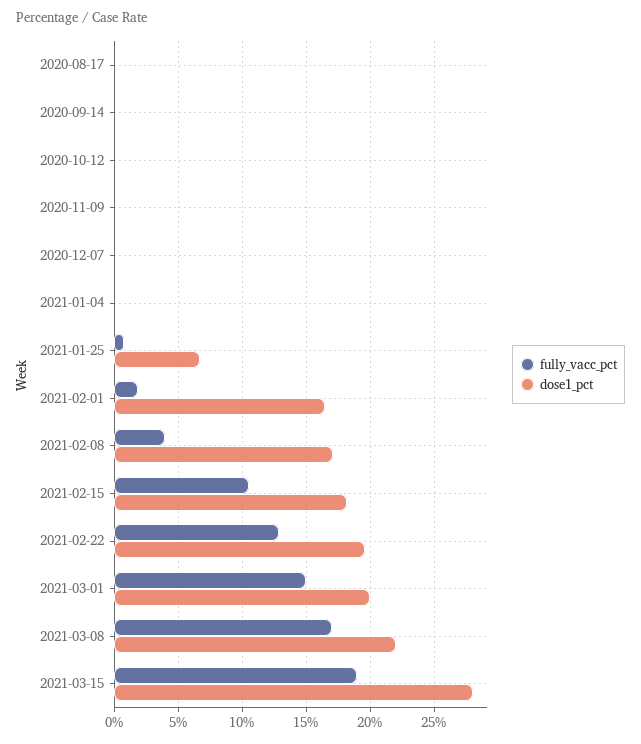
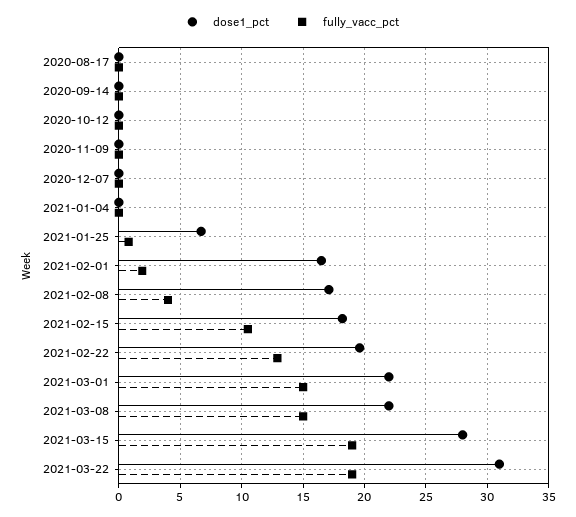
dose1_pct, 2021-03-01: 20 -> 22
fully_vacc_pct, 2021-03-08: 17 -> 15
dose1_pct, 2021-03-22: none -> 31
fully_vacc_pct, 2021-03-22: none -> 19

